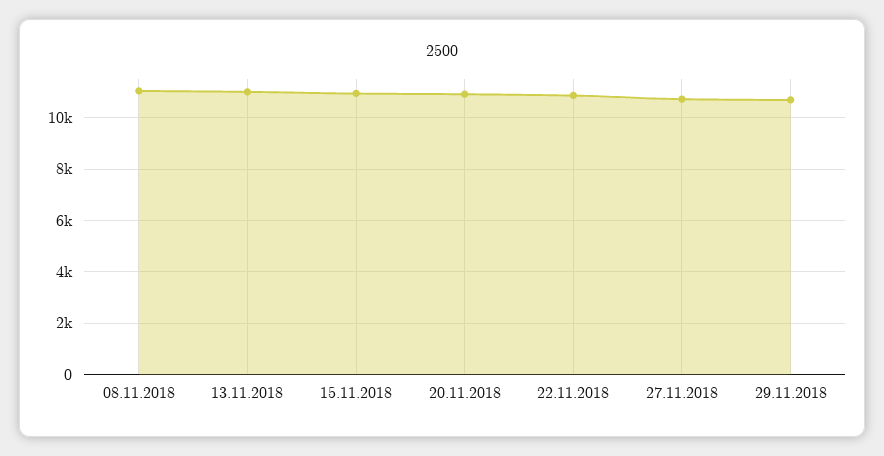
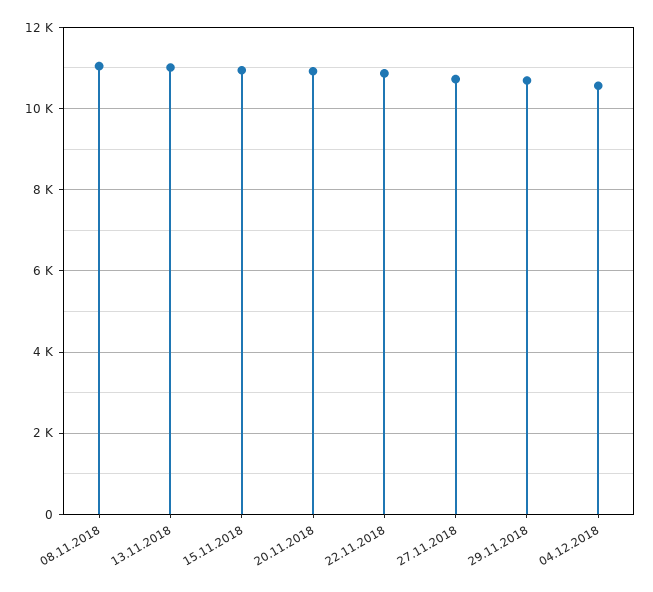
04.12.2018: none -> 10600

